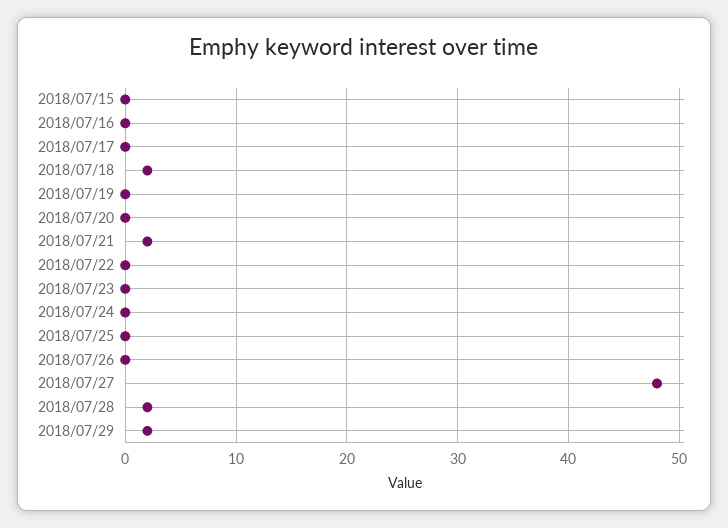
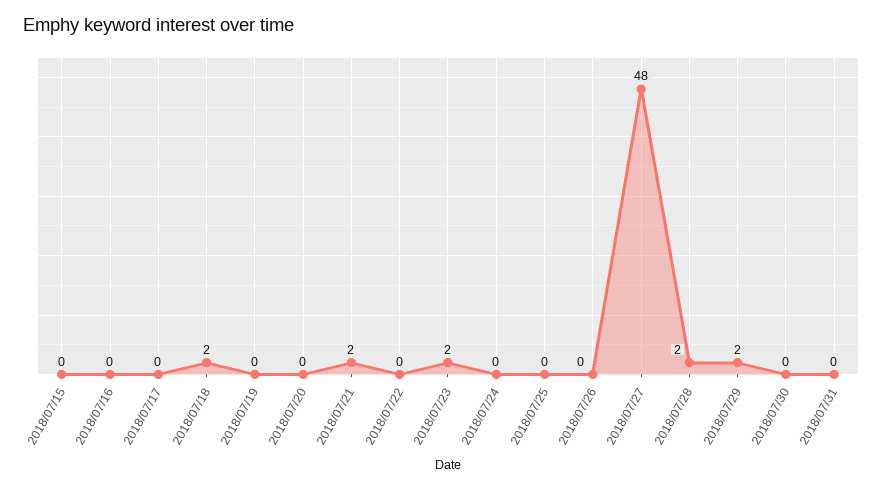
2018/07/23: 0 -> 2
2018/07/30: none -> 0
2018/07/31: none -> 0

